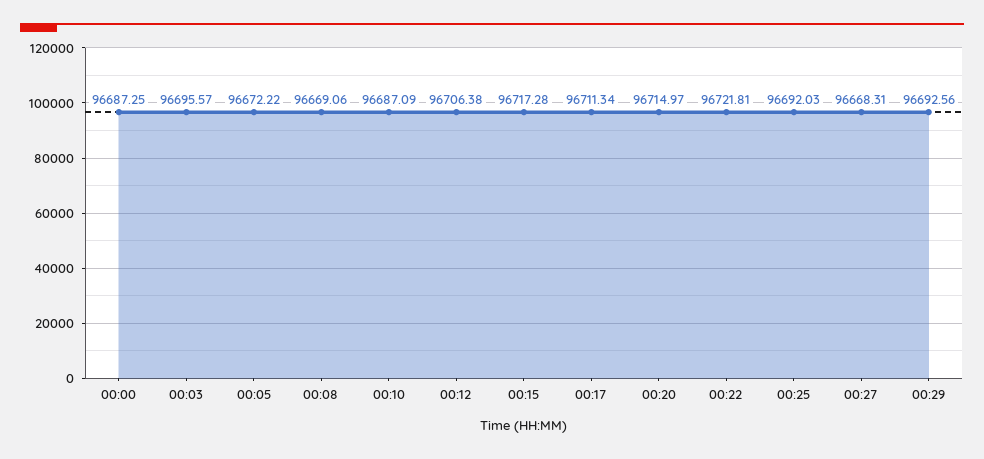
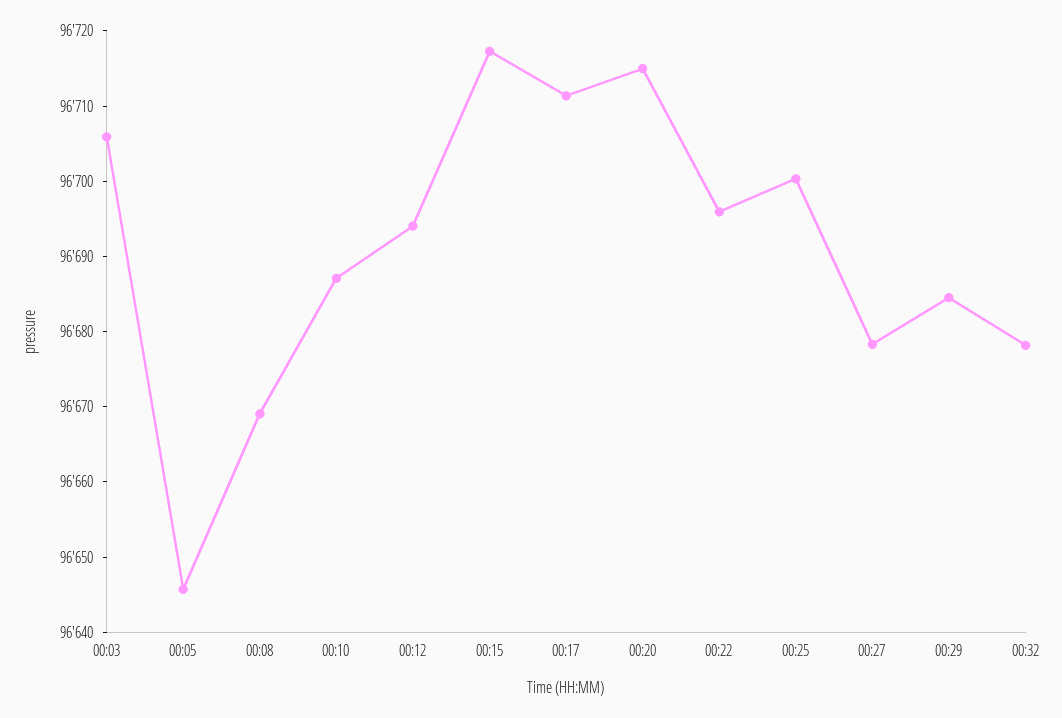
00:00: 96687.25 -> none
00:03: 96695.57 -> 96706
00:05: 96672.22 -> 96646
00:12: 96706.38 -> 96694
00:22: 96721.81 -> 96696
00:25: 96692.03 -> 96700
00:27: 96668.31 -> 96678
00:29: 96692.56 -> 96684
00:32: none -> 96678

